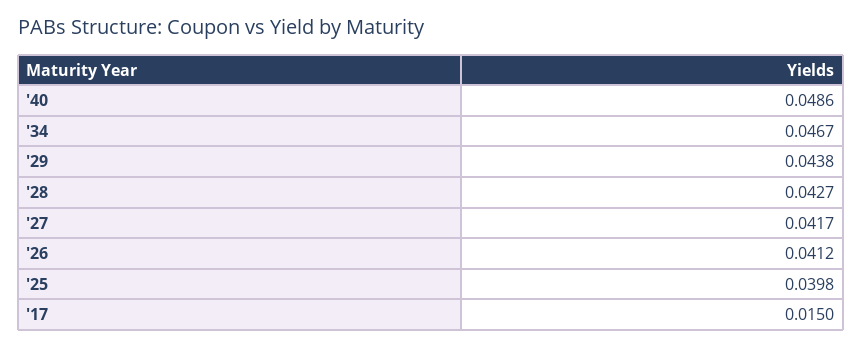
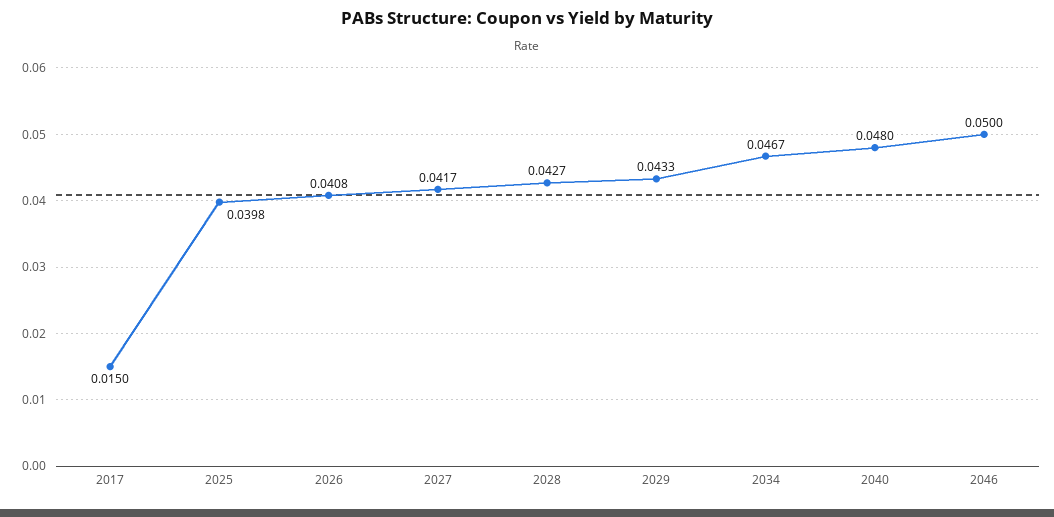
'40: 0.0486 -> 0.048
'29: 0.0438 -> 0.0433
'26: 0.0412 -> 0.0408
2046: none -> 0.05

